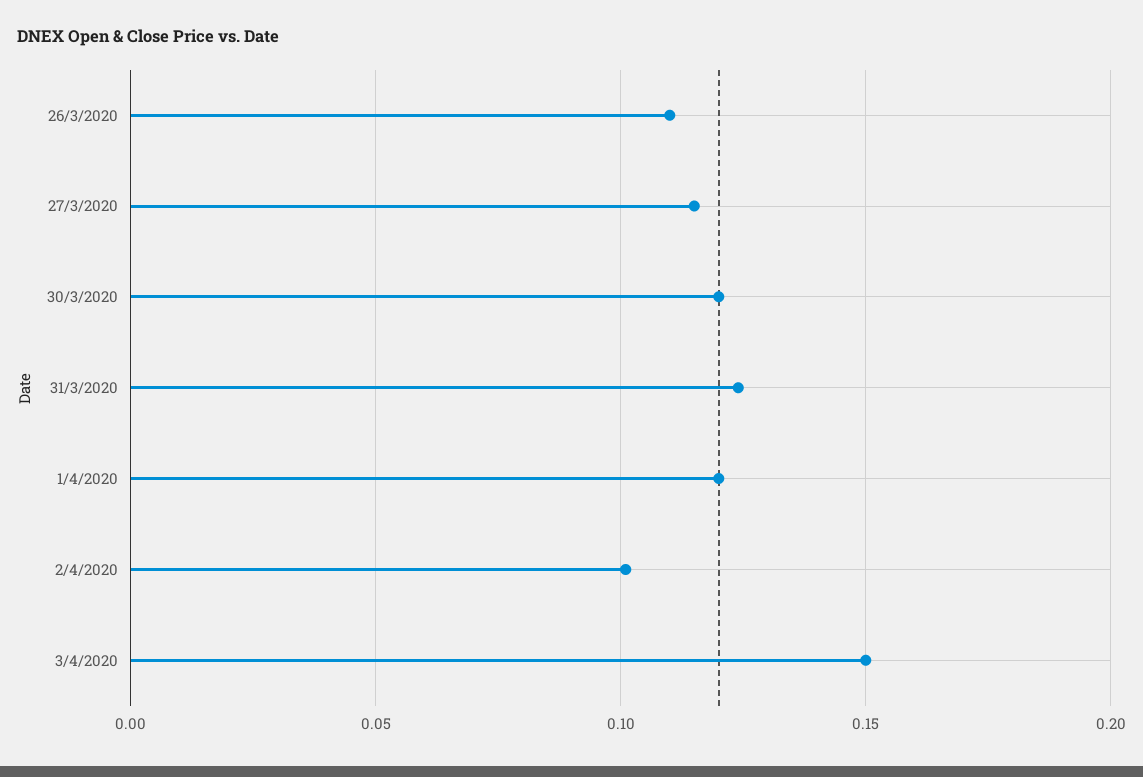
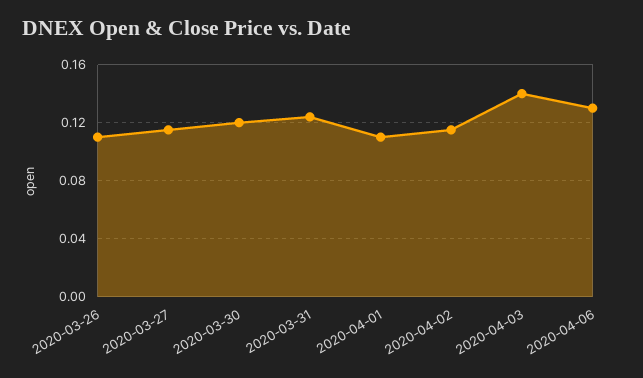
1/4/2020: 0.12 -> 0.11
2/4/2020: 0.1 -> 0.115
3/4/2020: 0.15 -> 0.14
2020-04-06: none -> 0.13

